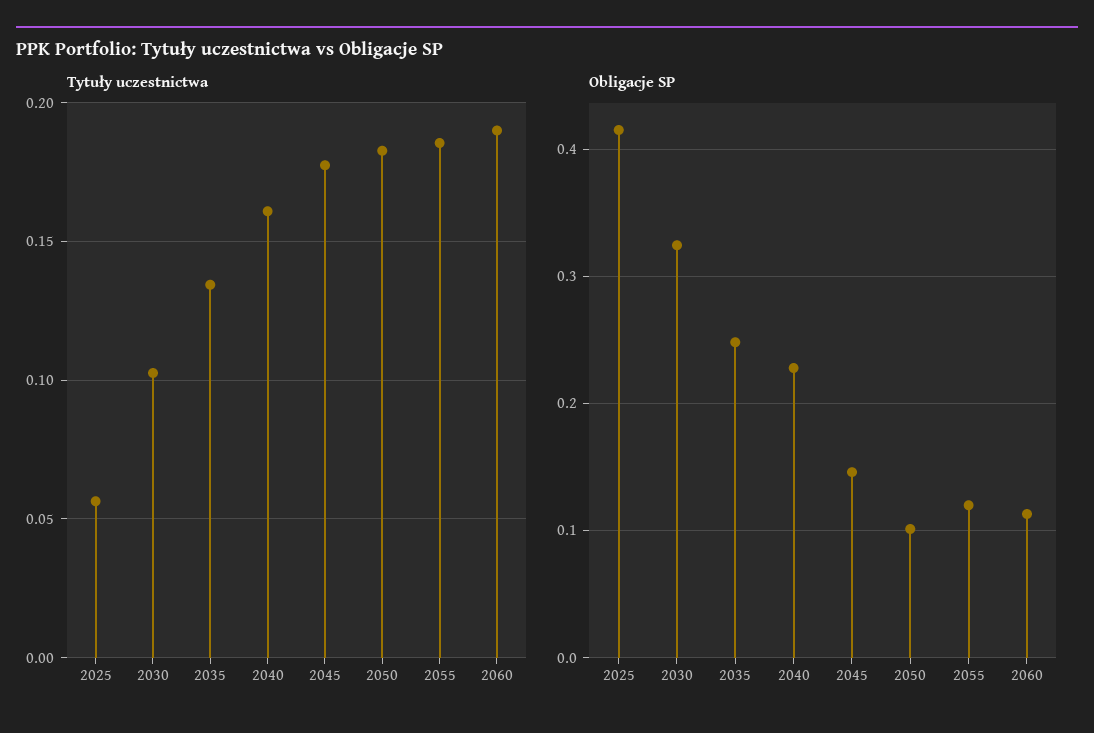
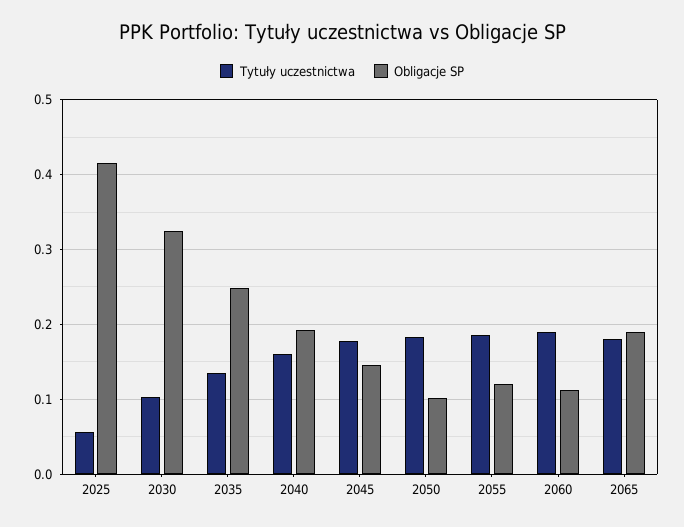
Obligacje SP, 2040: 0.23 -> 0.19
Tytuły uczestnictwa, 2065: none -> 0.18
Obligacje SP, 2065: none -> 0.19

